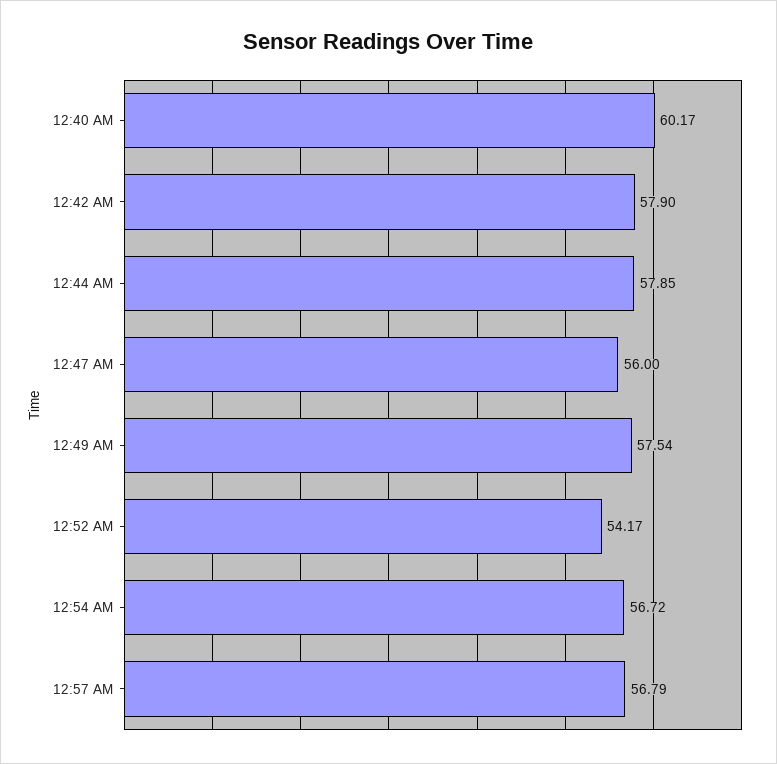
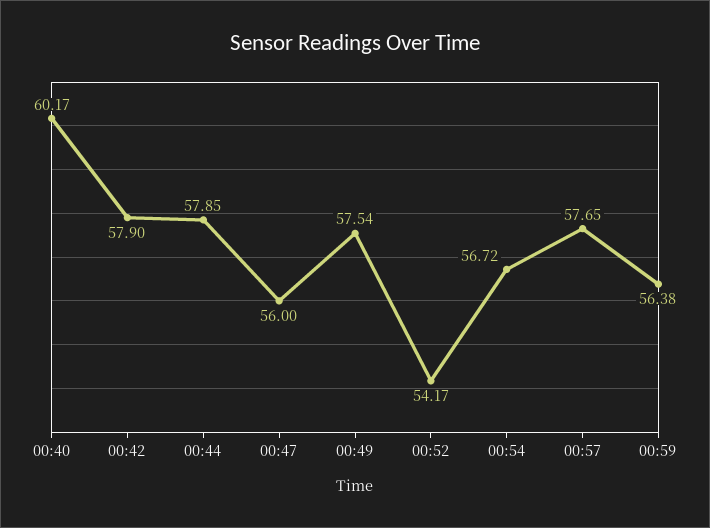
12:57 AM: 56.79 -> 57.65
00:59: none -> 56.38

